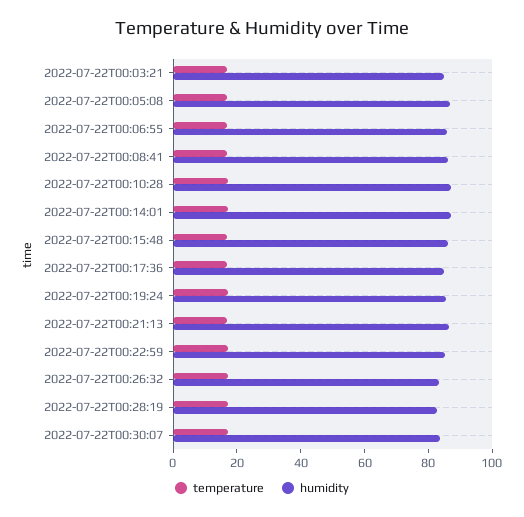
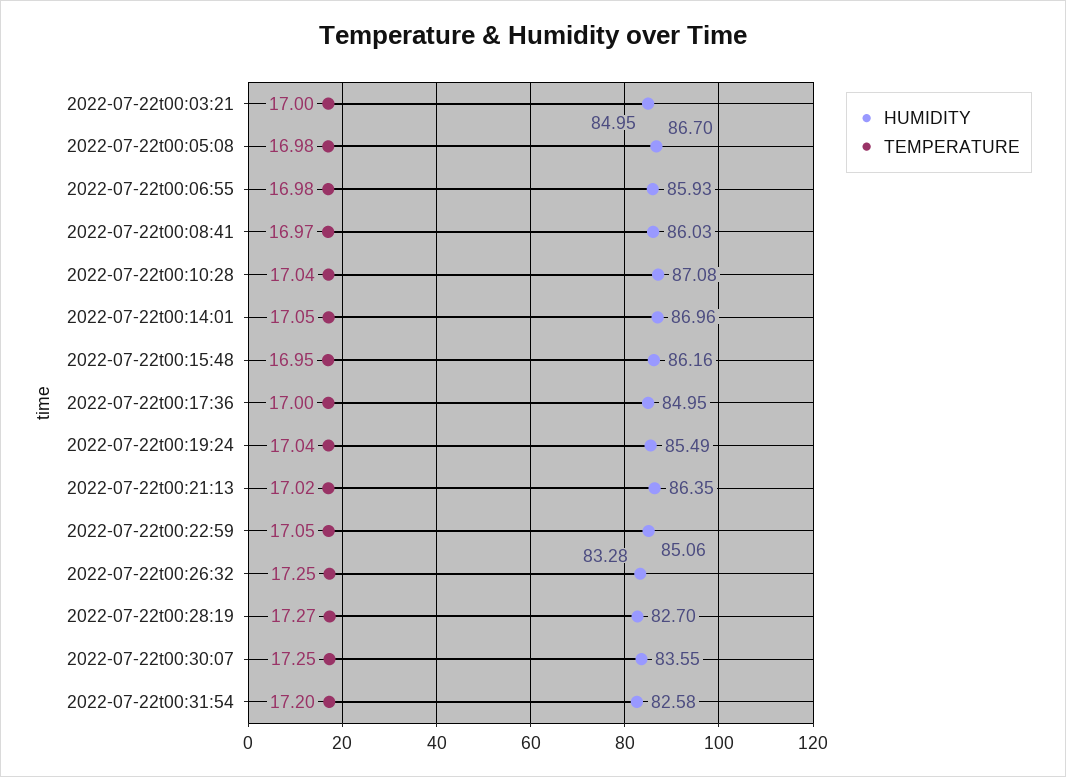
humidity, 2022-07-22t00:31:54: none -> 82.58
temperature, 2022-07-22t00:31:54: none -> 17.2

